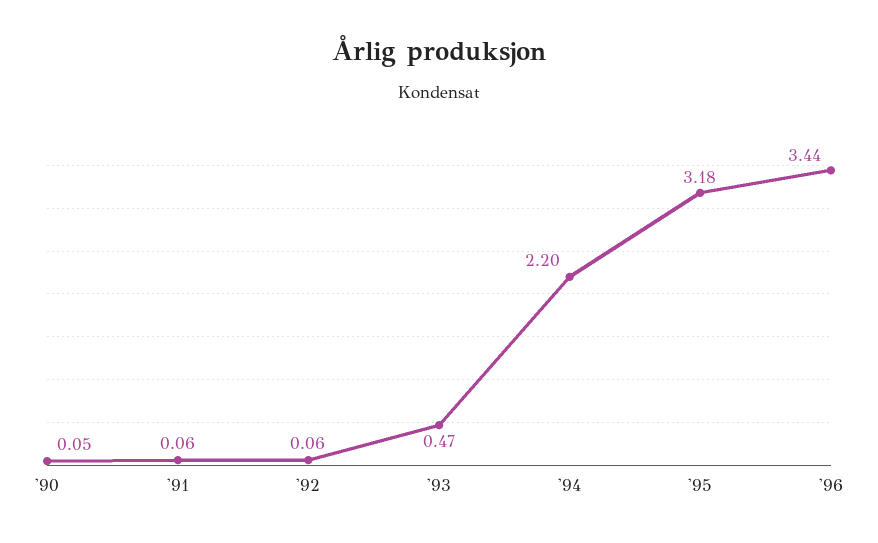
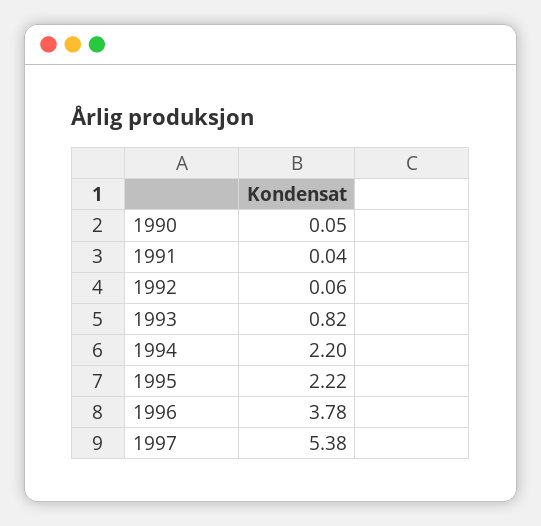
'91: 0.06 -> 0.04
'93: 0.47 -> 0.82
'95: 3.18 -> 2.22
'96: 3.44 -> 3.78
1997: none -> 5.38

